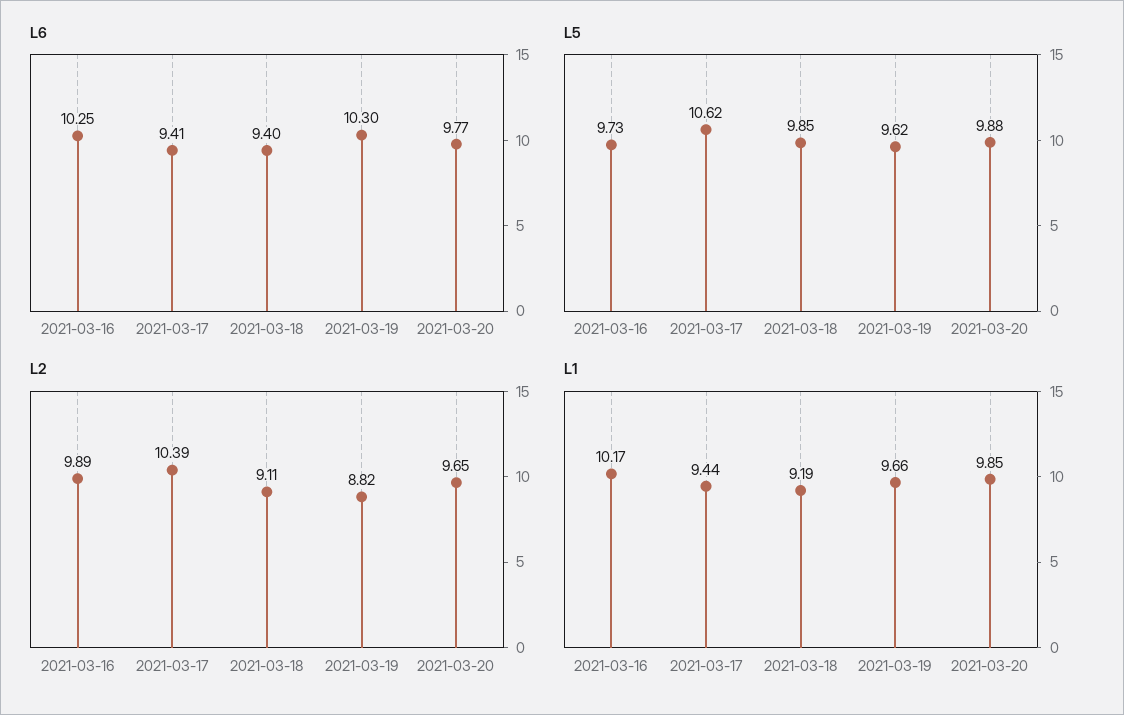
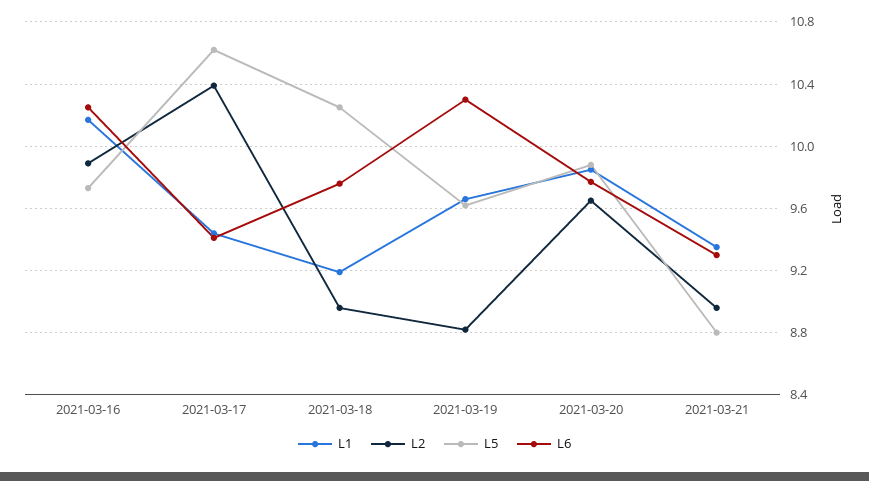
L6, 2021-03-18: 9.4 -> 9.75
L5, 2021-03-18: 9.85 -> 10.25
L2, 2021-03-18: 9.11 -> 8.95
L1, 2021-03-21: none -> 9.35
L2, 2021-03-21: none -> 8.95
L5, 2021-03-21: none -> 8.8
L6, 2021-03-21: none -> 9.3

